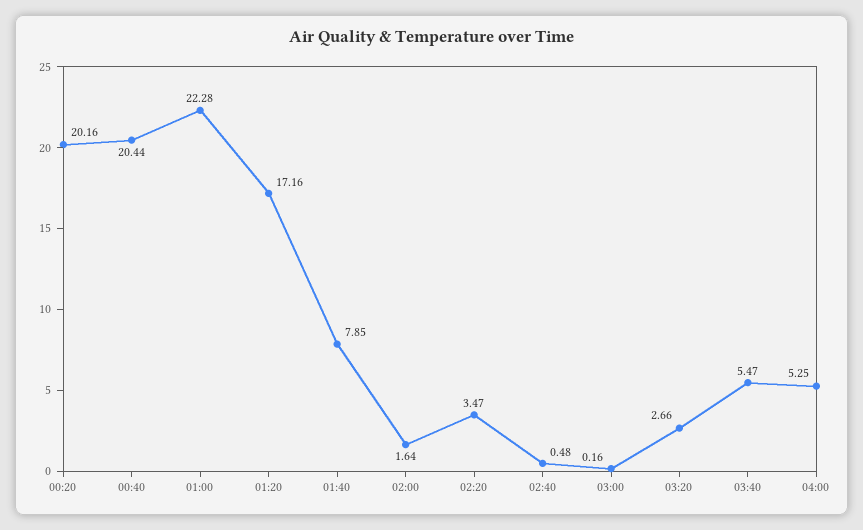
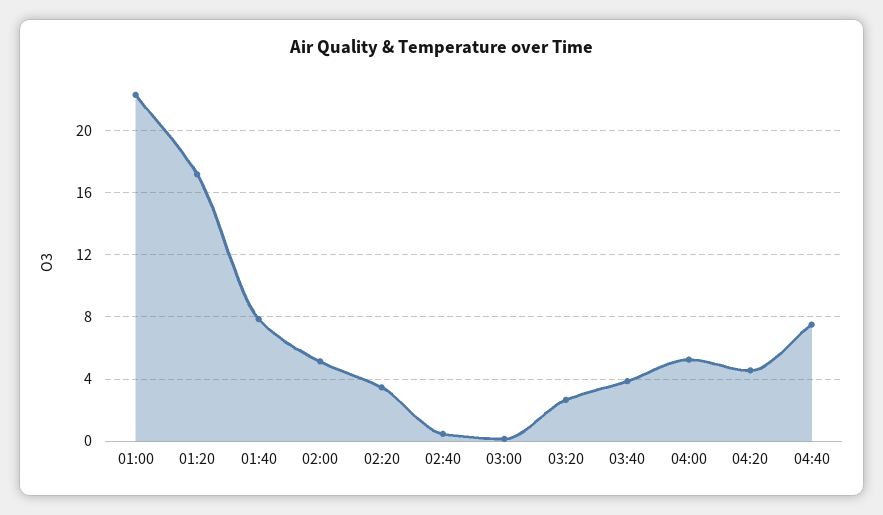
00:20: 20.16 -> none
00:40: 20.44 -> none
02:00: 1.64 -> 5
03:40: 5.47 -> 4
04:20: none -> 4.5
04:40: none -> 7.5

